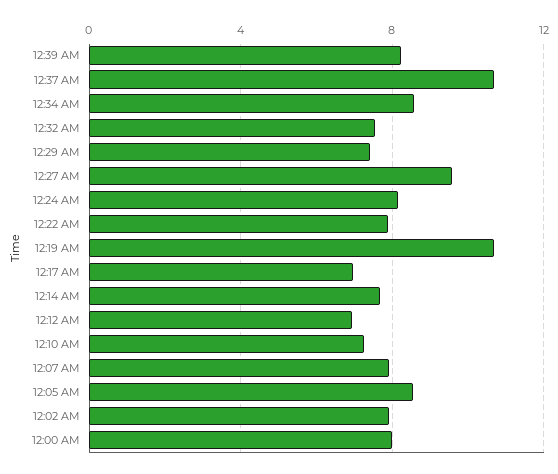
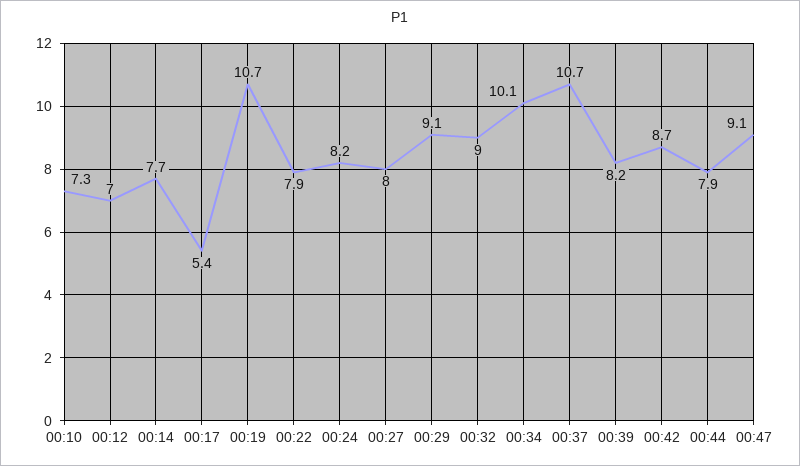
12:34 AM: 8.5 -> 10.1
12:32 AM: 7.5 -> 9
12:29 AM: 7.5 -> 9.1
12:27 AM: 9.5 -> 8
12:17 AM: 7 -> 5.4
12:07 AM: 8 -> none
12:05 AM: 8.5 -> none
12:02 AM: 8 -> none
12:00 AM: 8 -> none
00:42: none -> 8.7
00:44: none -> 7.9
00:47: none -> 9.1

